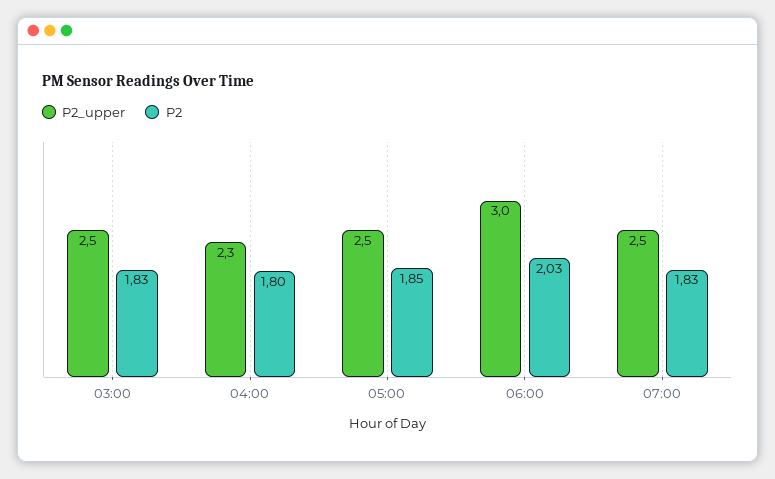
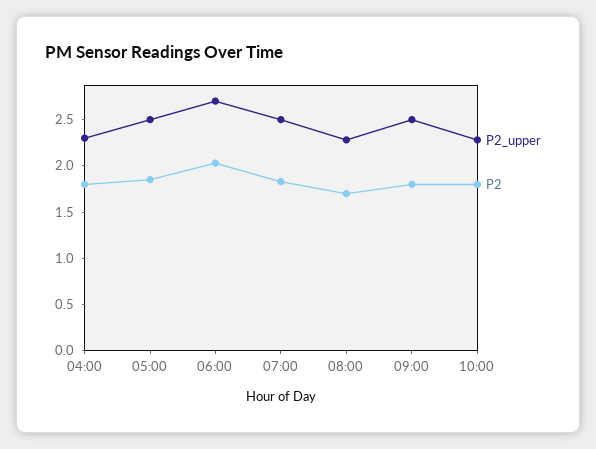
P2_upper, 03:00: 2.5 -> none
P2, 03:00: 1.83 -> none
P2_upper, 06:00: 3 -> 2.7
P2_upper, 08:00: none -> 2.3
P2, 08:00: none -> 1.7
P2_upper, 09:00: none -> 2.5
P2, 09:00: none -> 1.8
P2_upper, 10:00: none -> 2.3
P2, 10:00: none -> 1.8

